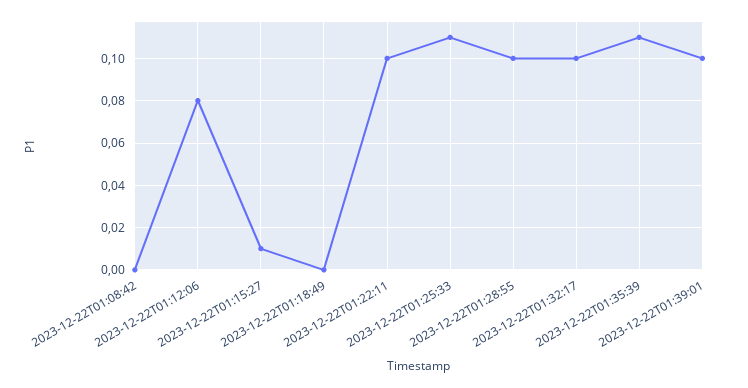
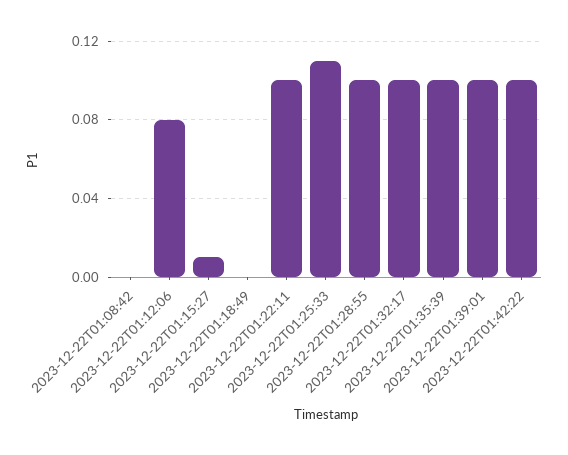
2023-12-22T01:35:39: 0.11 -> 0.1
2023-12-22T01:42:22: none -> 0.1

